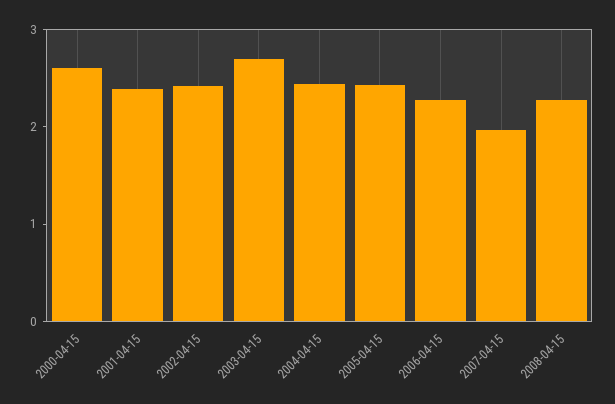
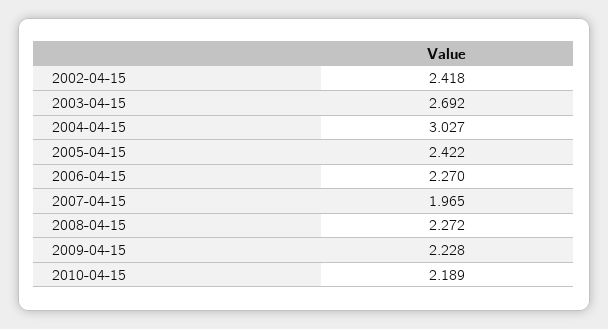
2000-04-15: 2.6 -> none
2001-04-15: 2.4 -> none
2004-04-15: 2.4 -> 3.027
2009-04-15: none -> 2.228
2010-04-15: none -> 2.189

